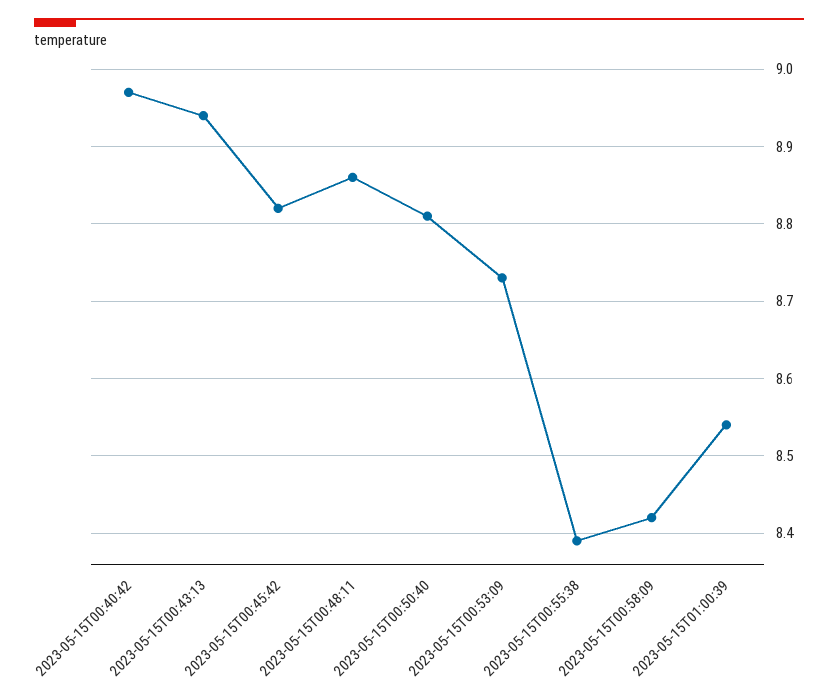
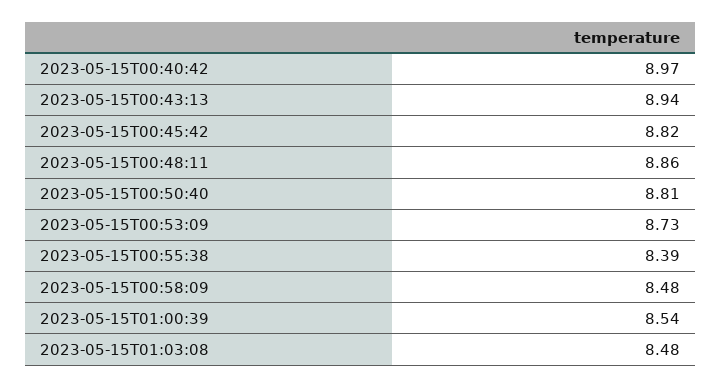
2023-05-15T00:58:09: 8.42 -> 8.48
2023-05-15T01:03:08: none -> 8.48

